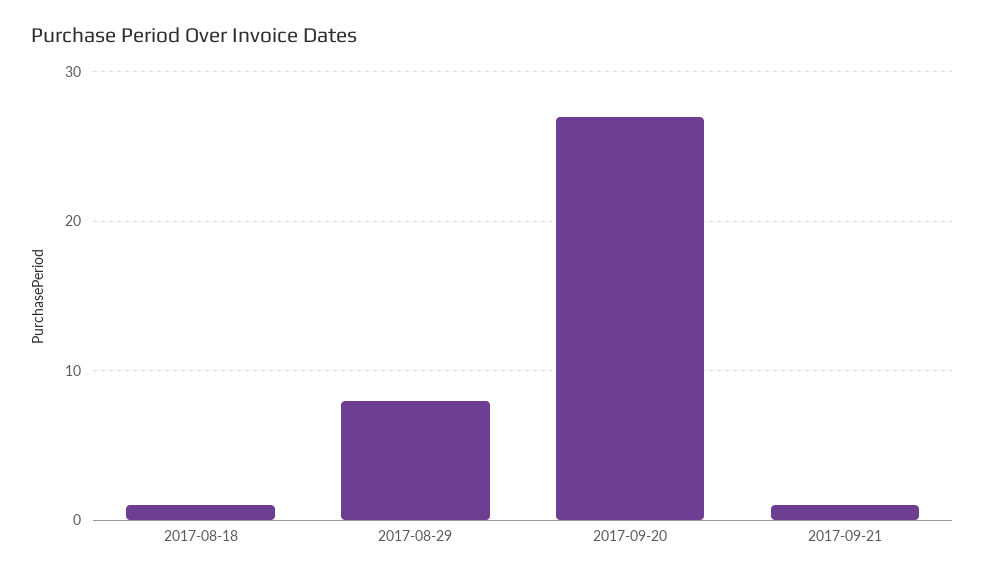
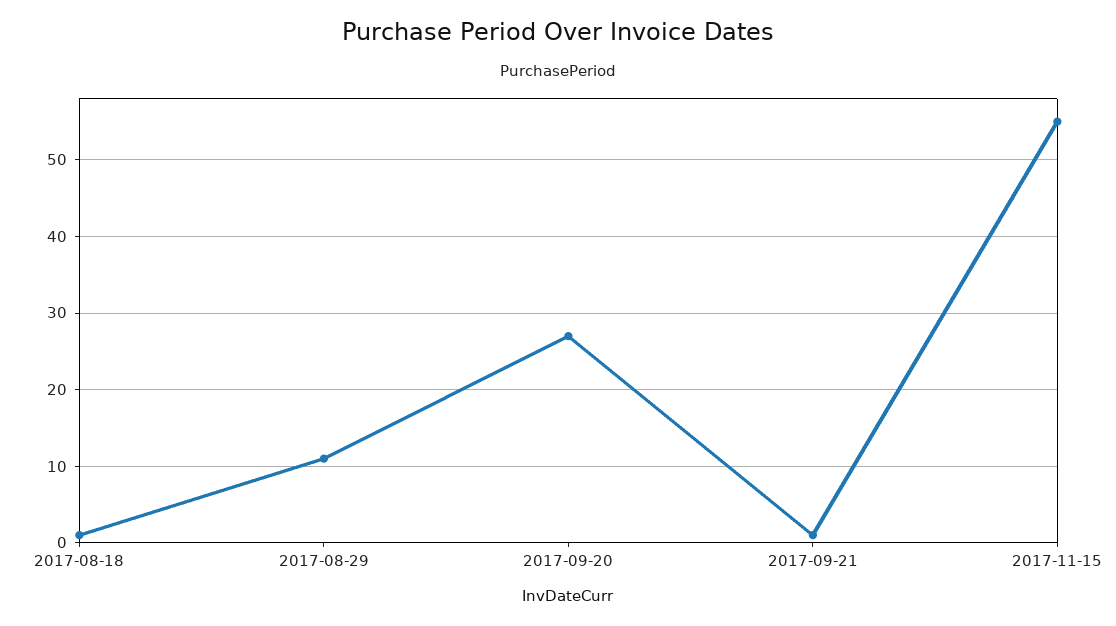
2017-08-29: 8 -> 11
2017-11-15: none -> 55

